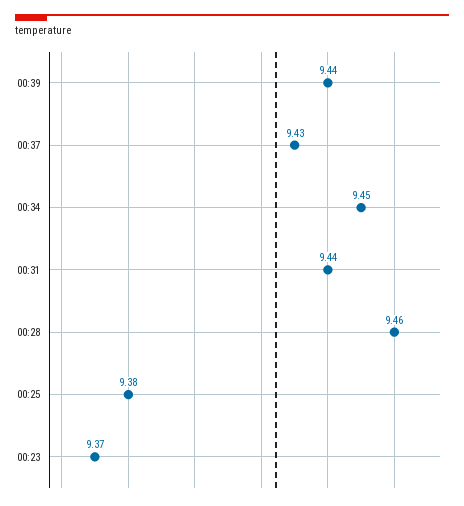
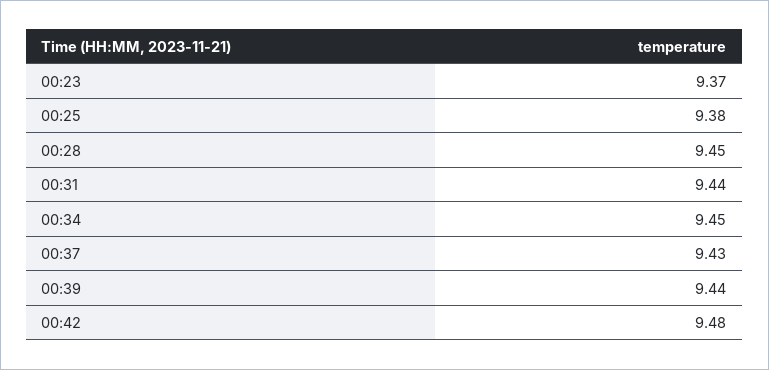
00:28: 9.46 -> 9.45
00:42: none -> 9.48

